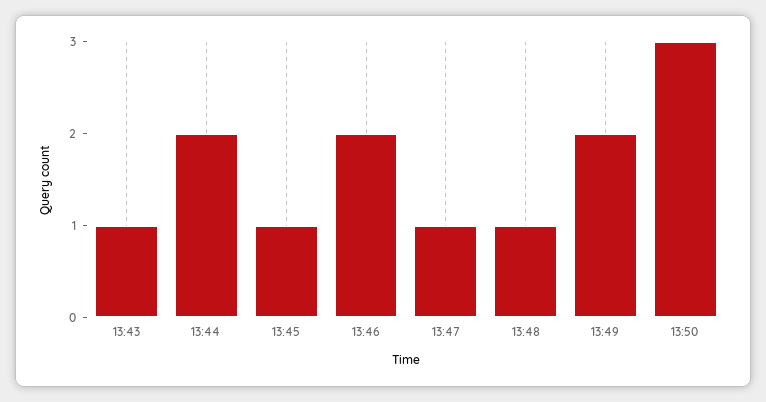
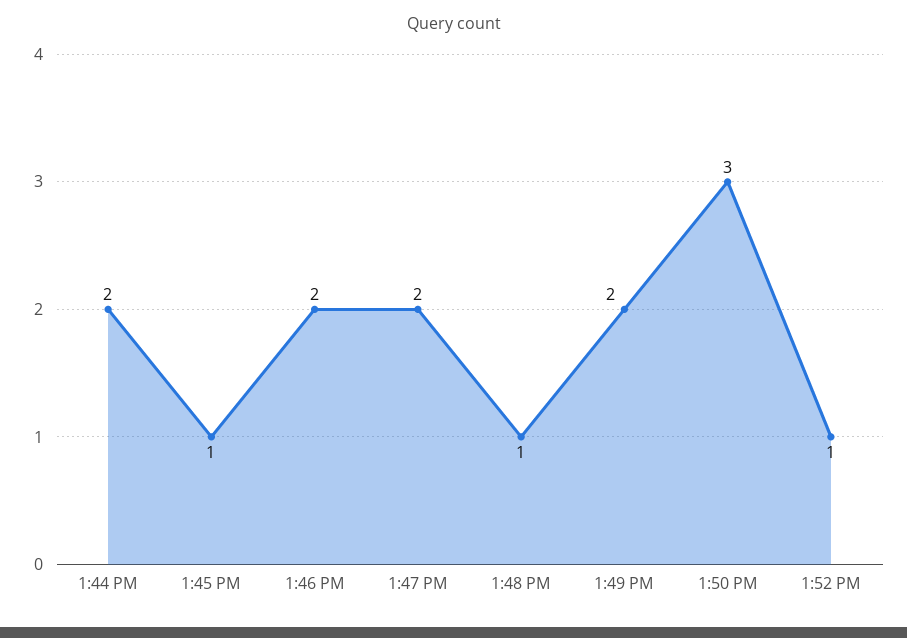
13:43: 1 -> none
13:47: 1 -> 2
1:52 PM: none -> 1

